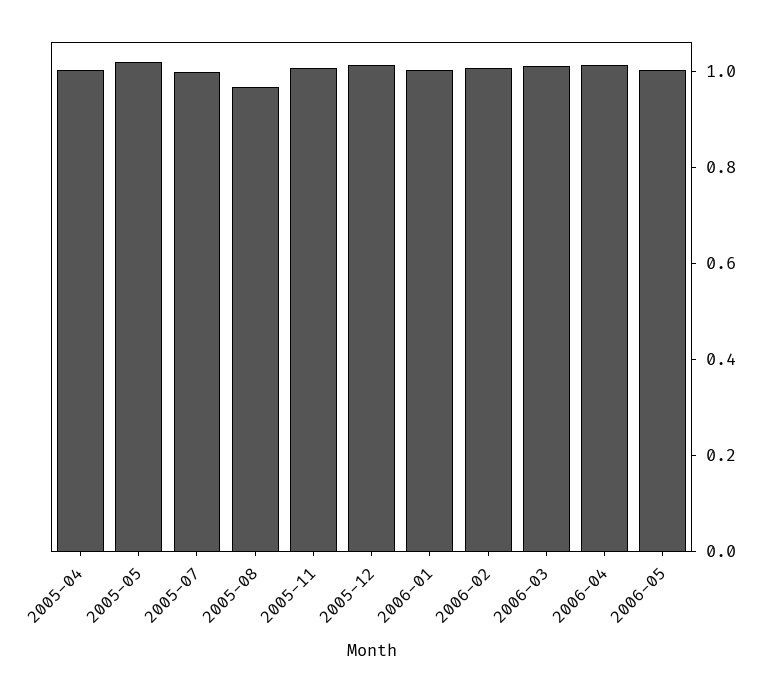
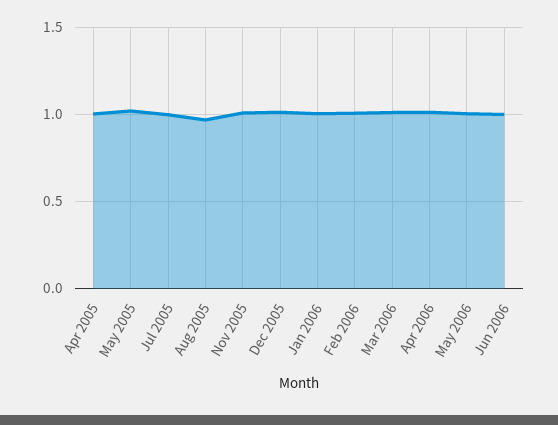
Jun 2006: none -> 1

